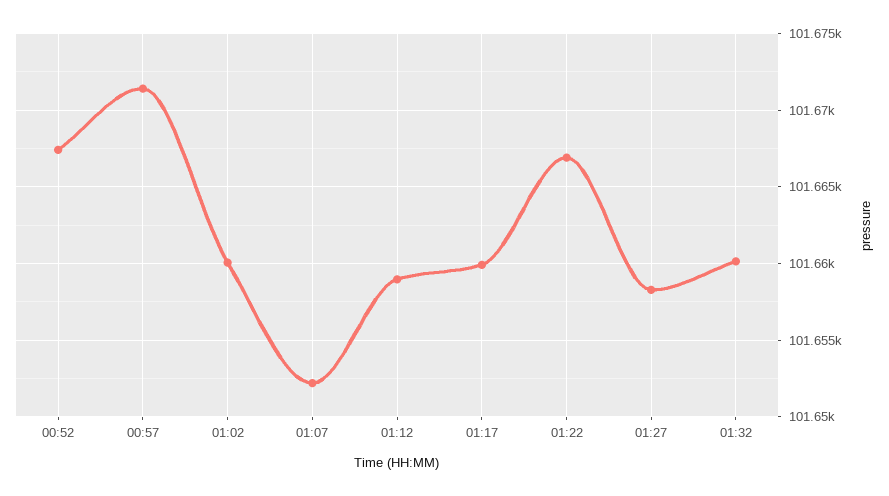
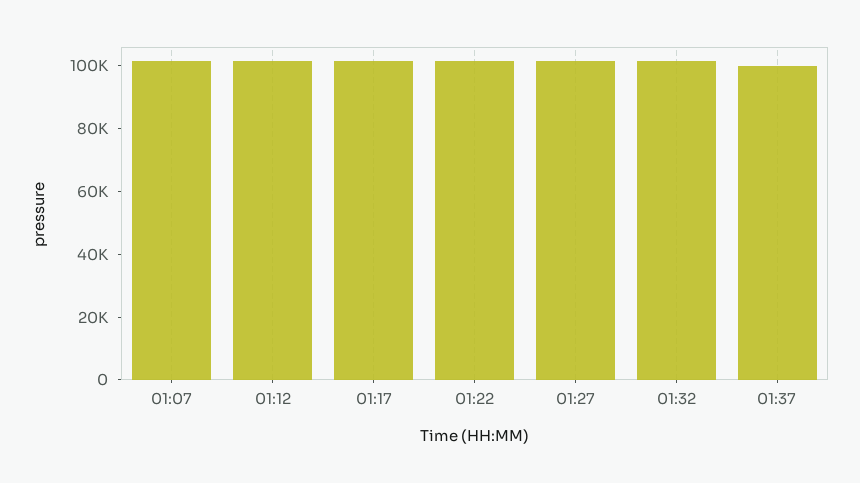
00:52: 101667.5 -> none
00:57: 101671.5 -> none
01:02: 101660 -> none
01:37: none -> 100000

